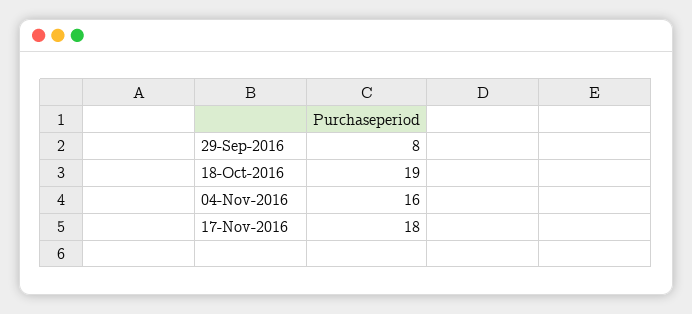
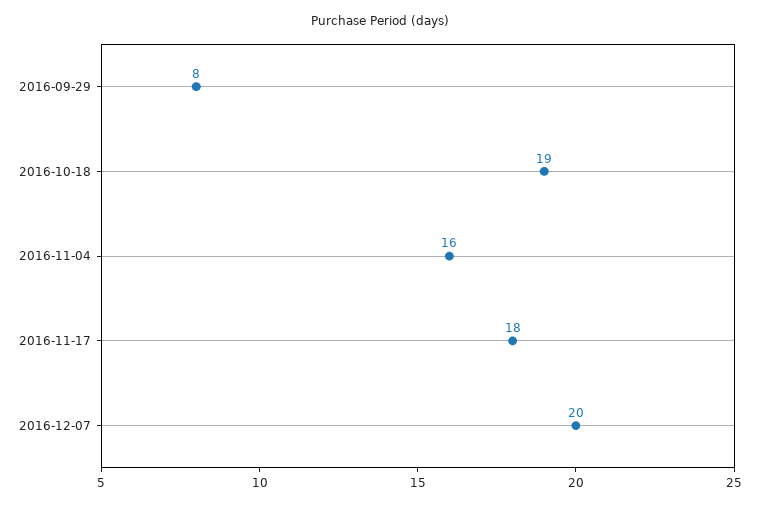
2016-12-07: none -> 20

